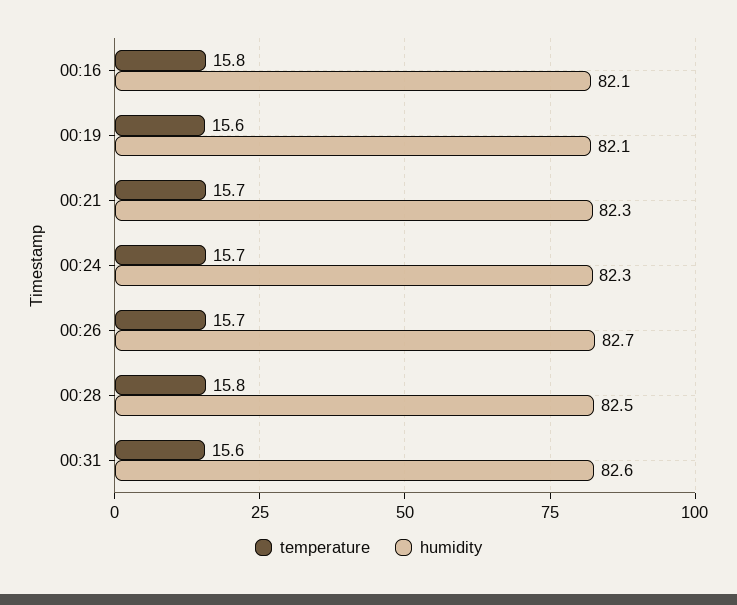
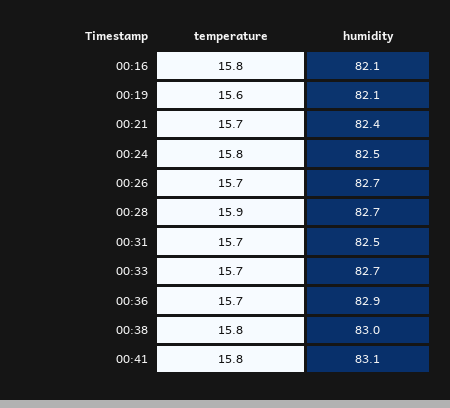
humidity, 00:21: 82.3 -> 82.4
temperature, 00:24: 15.7 -> 15.8
humidity, 00:24: 82.3 -> 82.5
temperature, 00:28: 15.8 -> 15.9
humidity, 00:28: 82.5 -> 82.7
temperature, 00:31: 15.6 -> 15.7
humidity, 00:31: 82.6 -> 82.5
temperature, 00:33: none -> 15.7
humidity, 00:33: none -> 82.7
temperature, 00:36: none -> 15.7
humidity, 00:36: none -> 82.9
temperature, 00:38: none -> 15.8
humidity, 00:38: none -> 83
temperature, 00:41: none -> 15.8
humidity, 00:41: none -> 83.1

